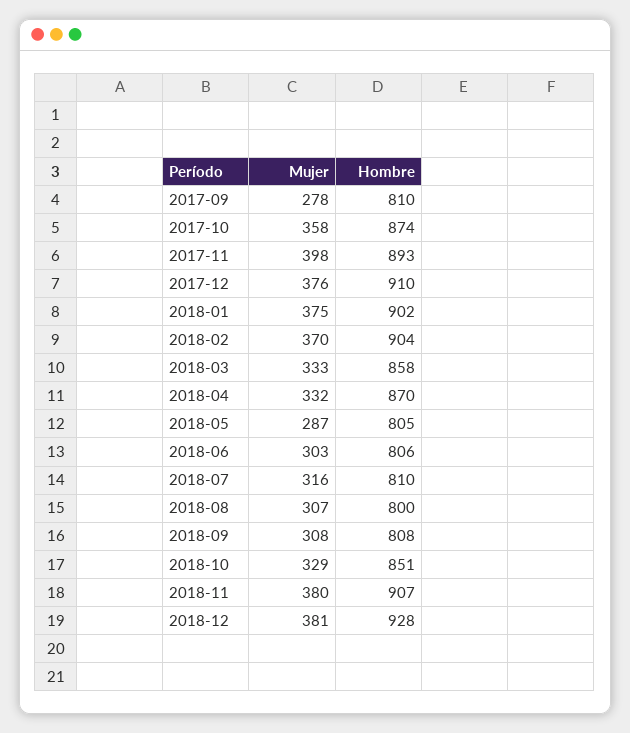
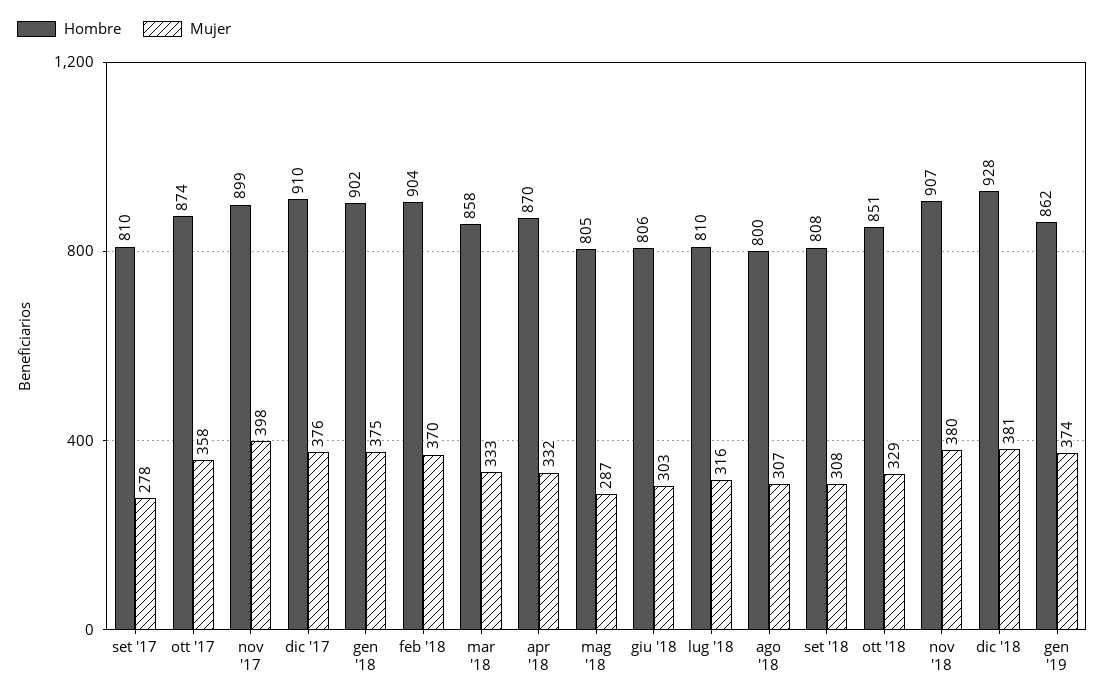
Hombre, 2017-11: 893 -> 899
Hombre, gen '19: none -> 862
Mujer, gen '19: none -> 374

